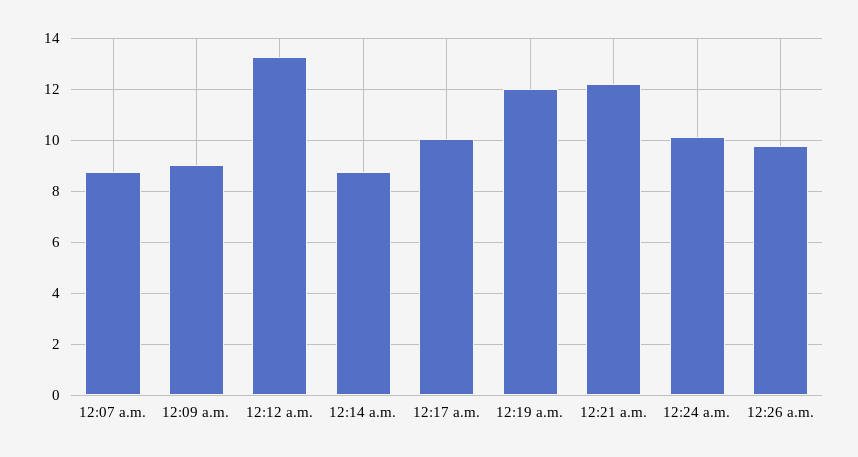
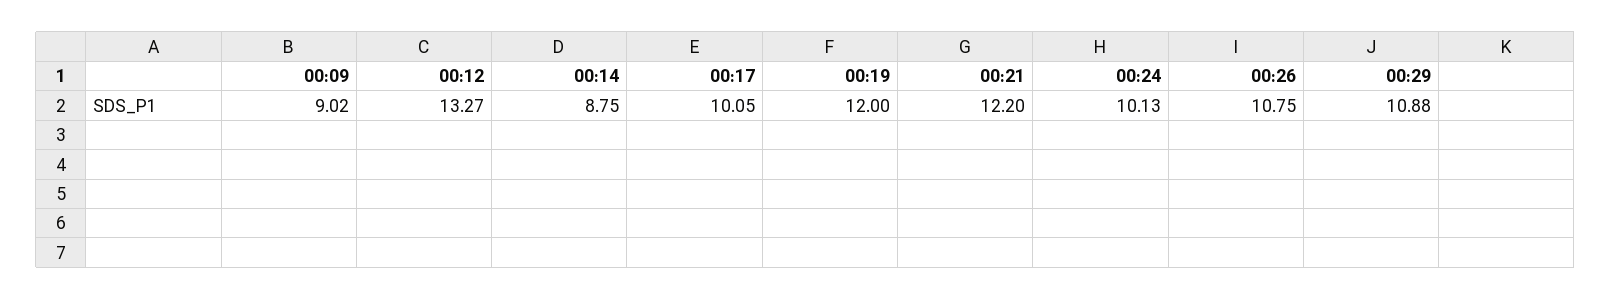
12:07 a.m.: 8.75 -> none
12:26 a.m.: 9.75 -> 10.75
00:29: none -> 10.88

